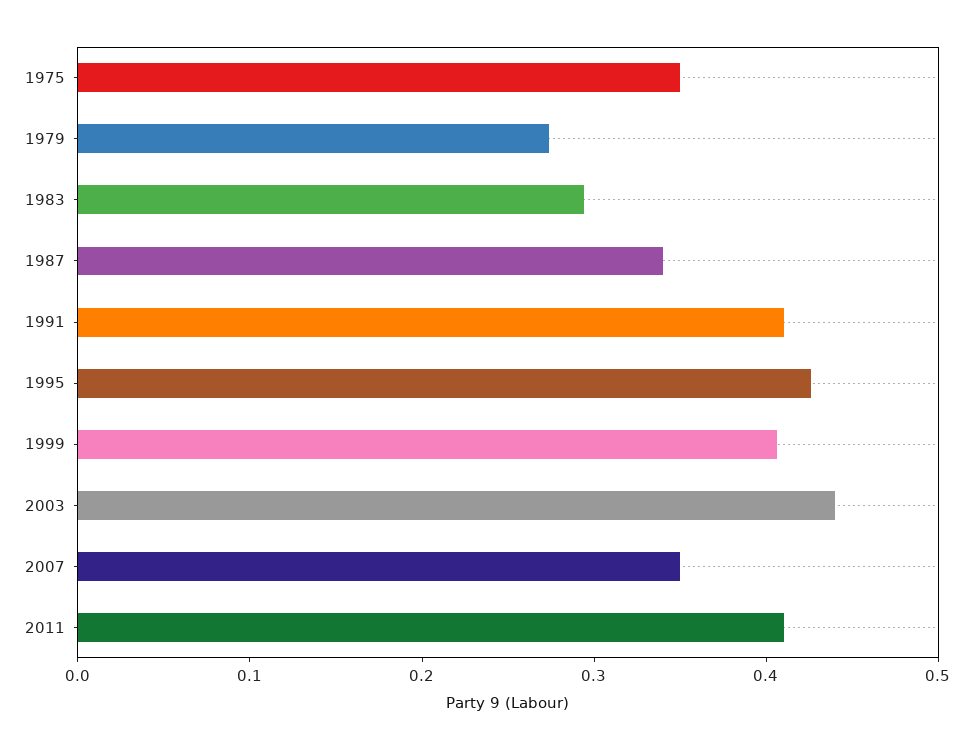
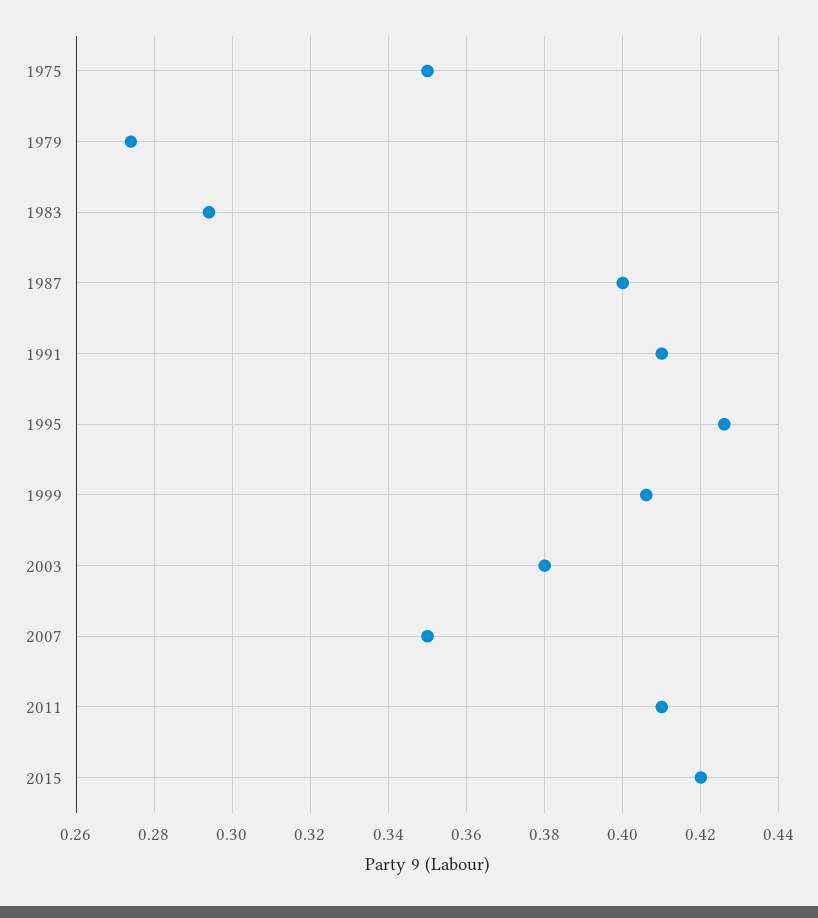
1987: 0.34 -> 0.4
2003: 0.44 -> 0.38
2015: none -> 0.42

